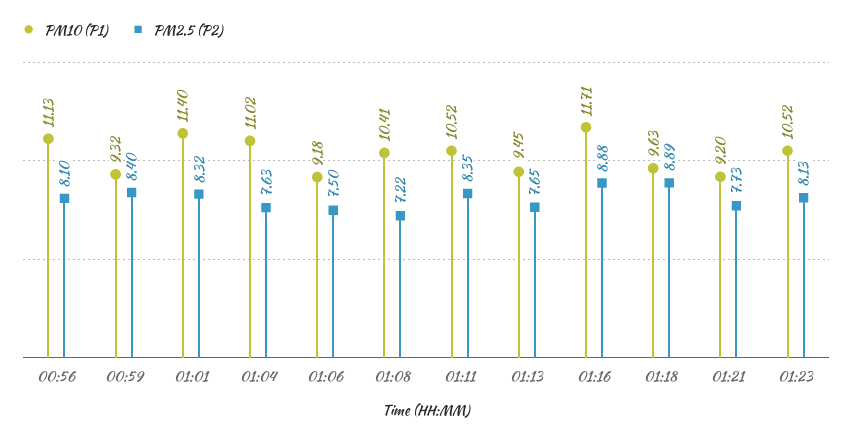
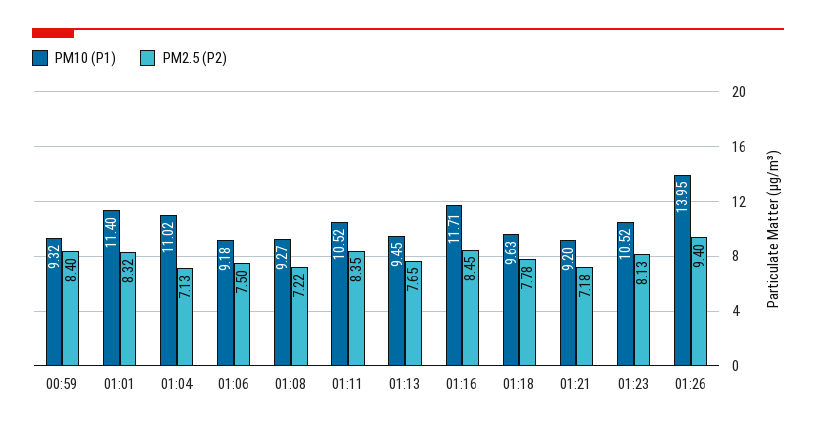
PM10 (P1), 00:56: 11.13 -> none
PM2.5 (P2), 00:56: 8.1 -> none
PM2.5 (P2), 01:04: 7.63 -> 7.13
PM10 (P1), 01:08: 10.41 -> 9.27
PM2.5 (P2), 01:16: 8.88 -> 8.45
PM2.5 (P2), 01:18: 8.89 -> 7.78
PM2.5 (P2), 01:21: 7.73 -> 7.18
PM10 (P1), 01:26: none -> 13.95
PM2.5 (P2), 01:26: none -> 9.4

